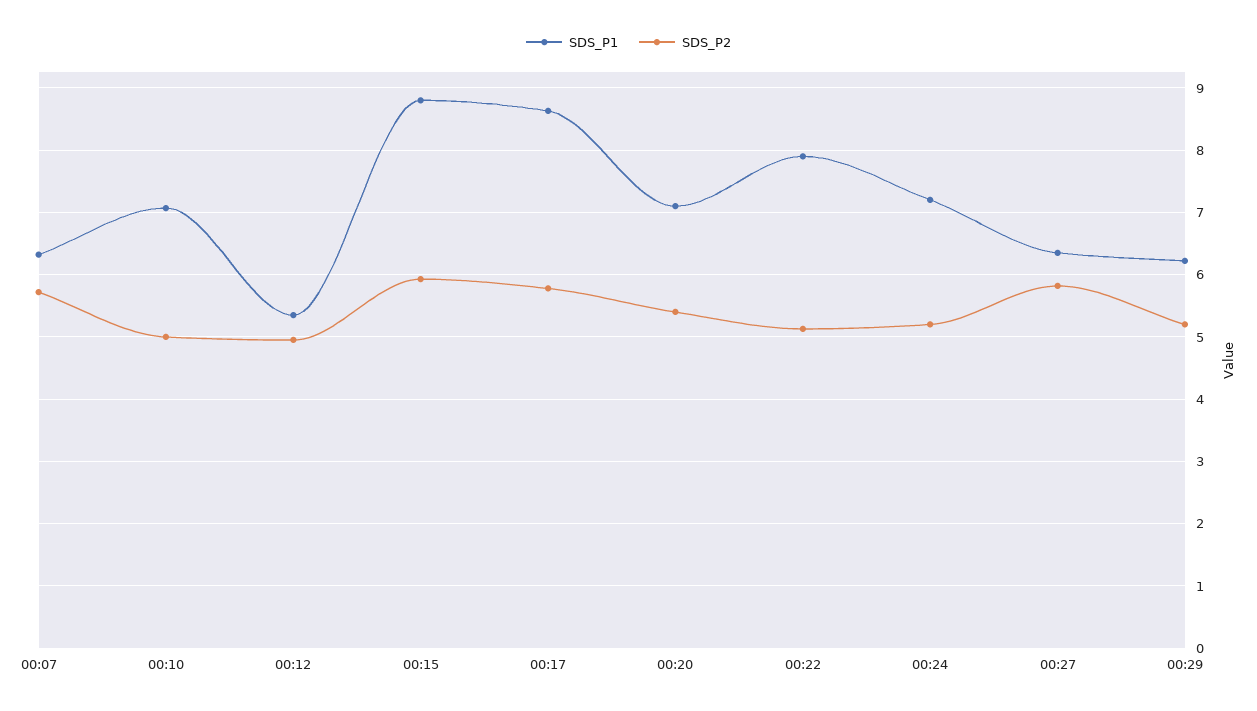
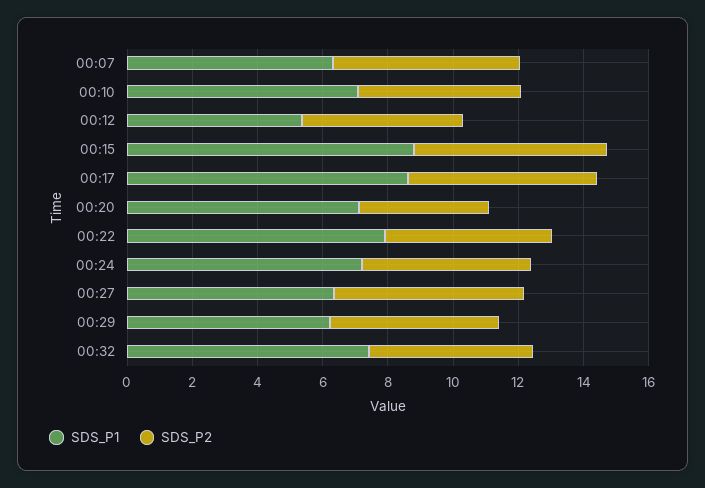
SDS_P2, 00:20: 5.4 -> 4
SDS_P1, 00:32: none -> 7.5
SDS_P2, 00:32: none -> 5

